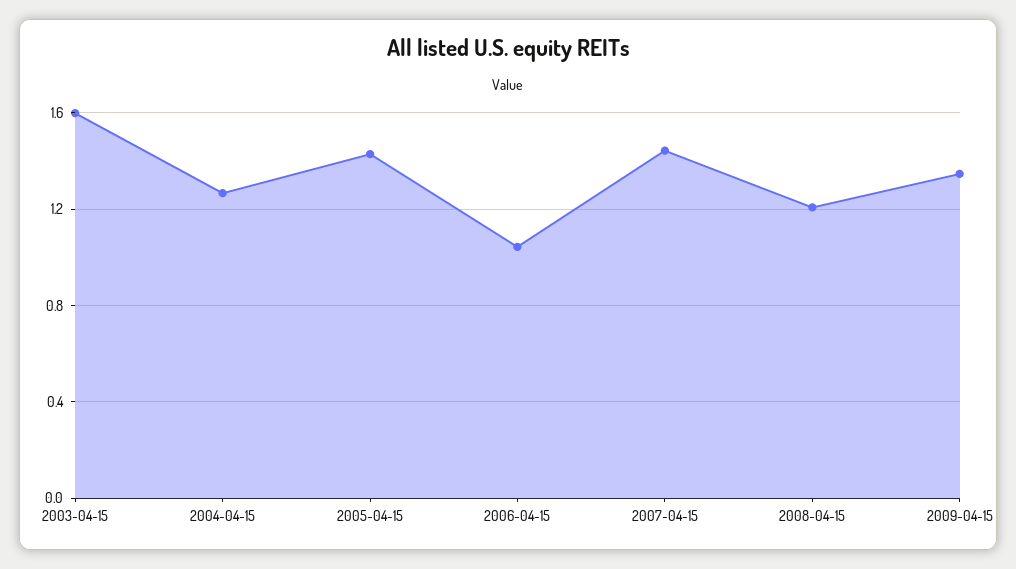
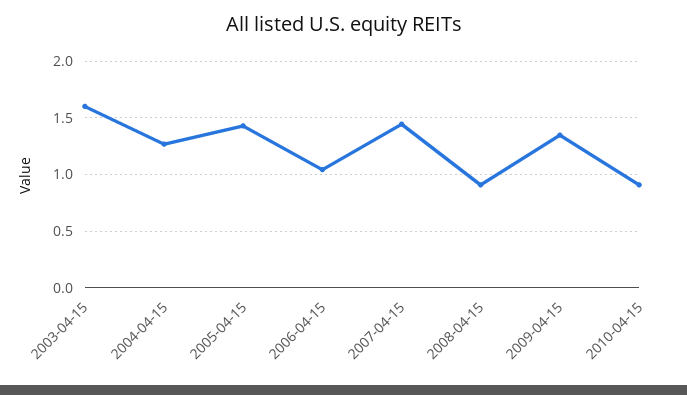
2008-04-15: 1.2 -> 0.9
2010-04-15: none -> 0.9

